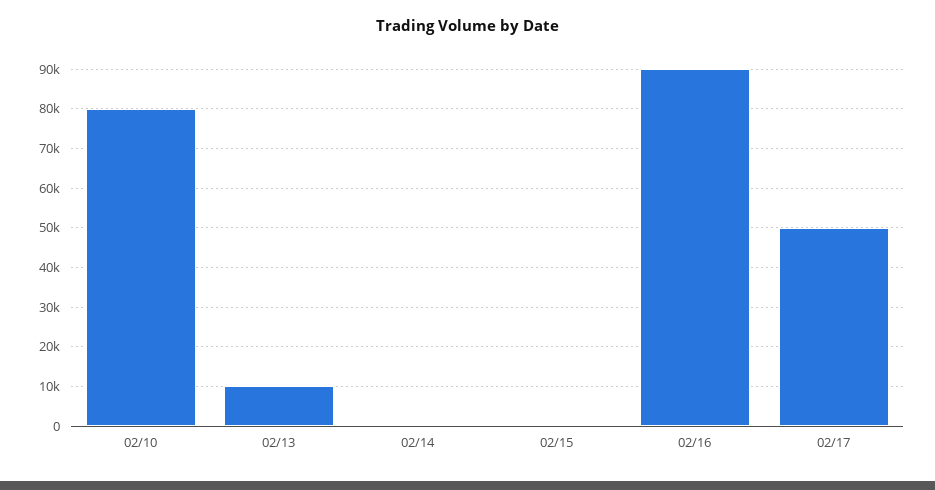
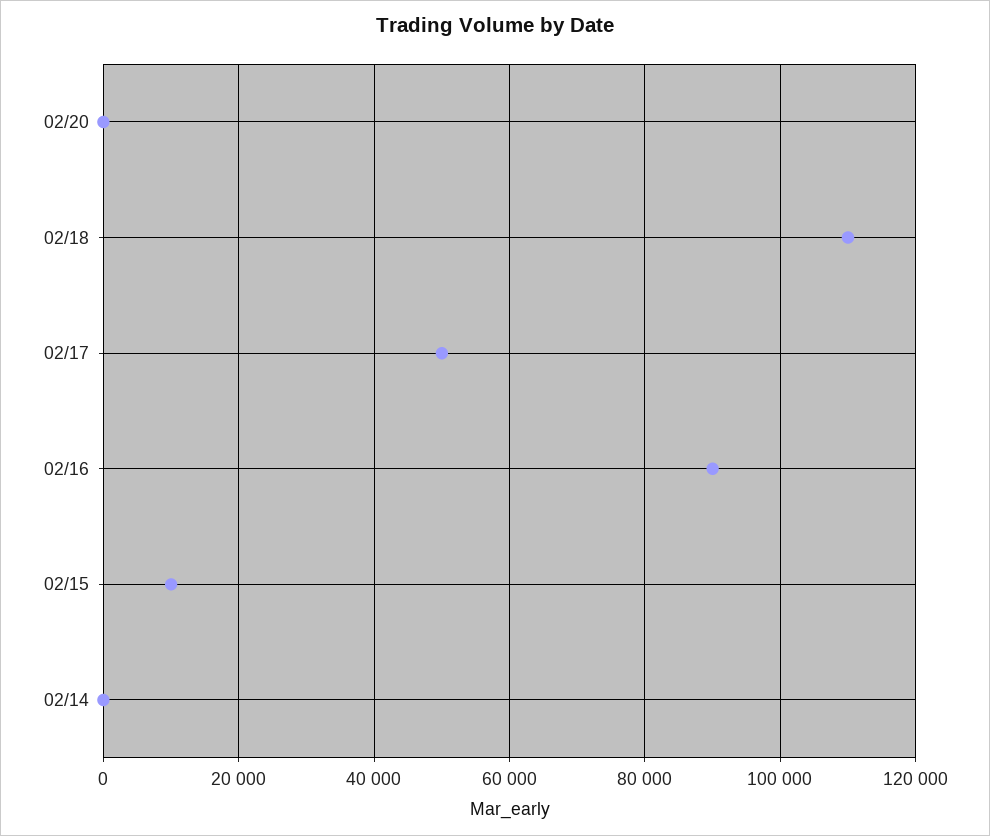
02/10: 80000 -> none
02/13: 10000 -> none
02/15: 0 -> 10000
02/20: none -> 0
02/18: none -> 110000

